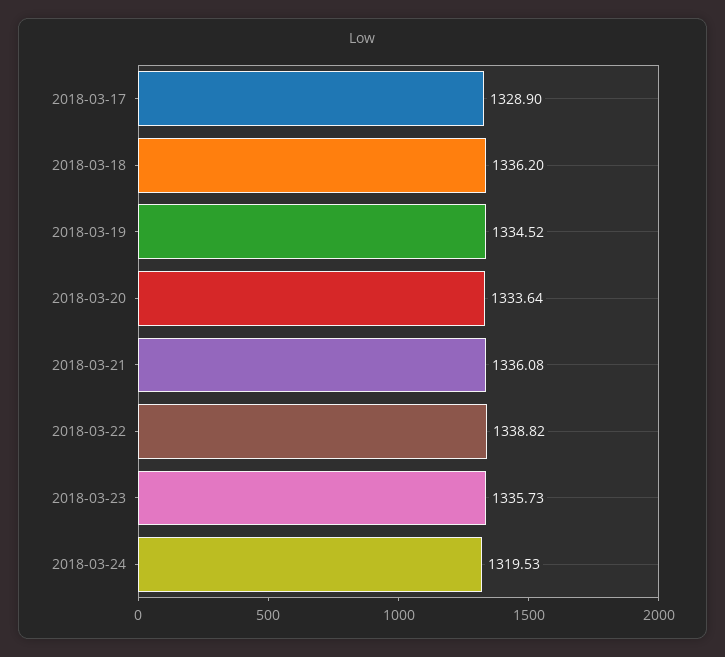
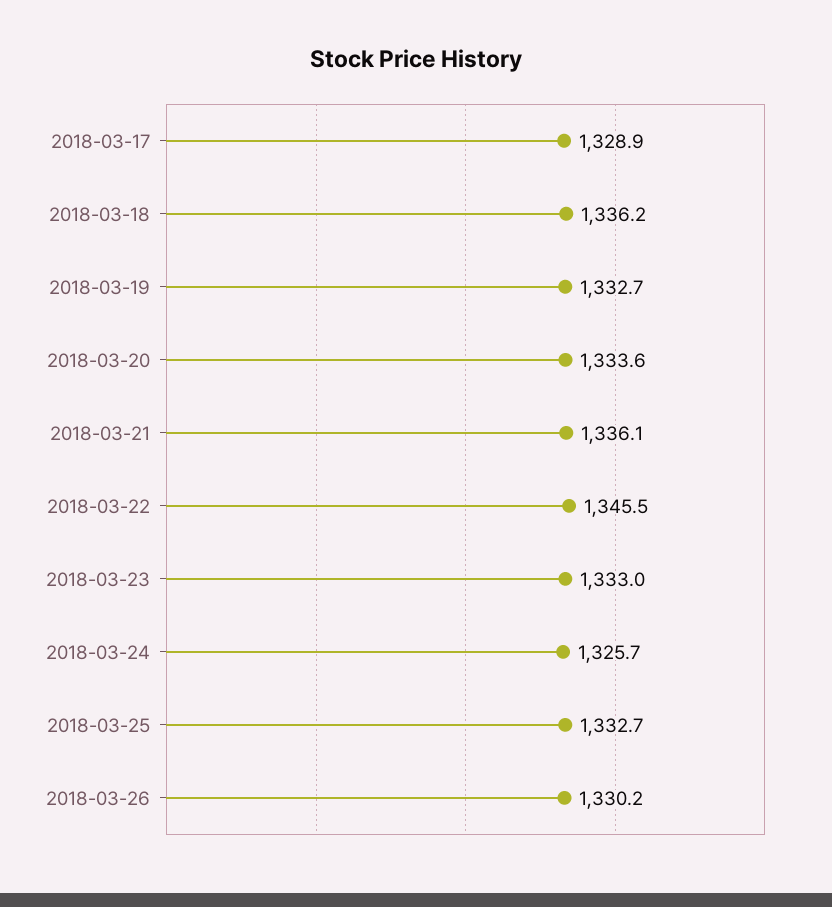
2018-03-19: 1334.52 -> 1332.7
2018-03-22: 1338.82 -> 1345.5
2018-03-23: 1335.73 -> 1333
2018-03-24: 1319.53 -> 1325.7
2018-03-25: none -> 1332.7
2018-03-26: none -> 1330.2

